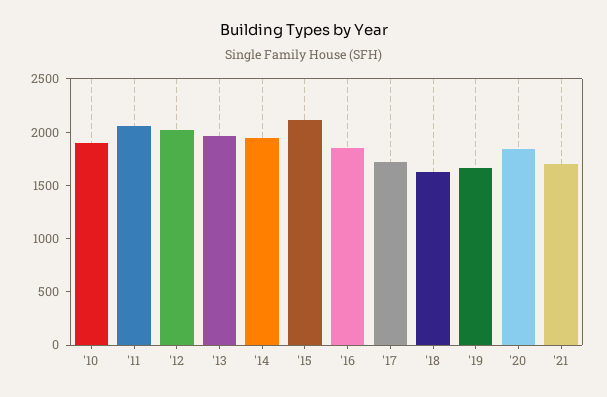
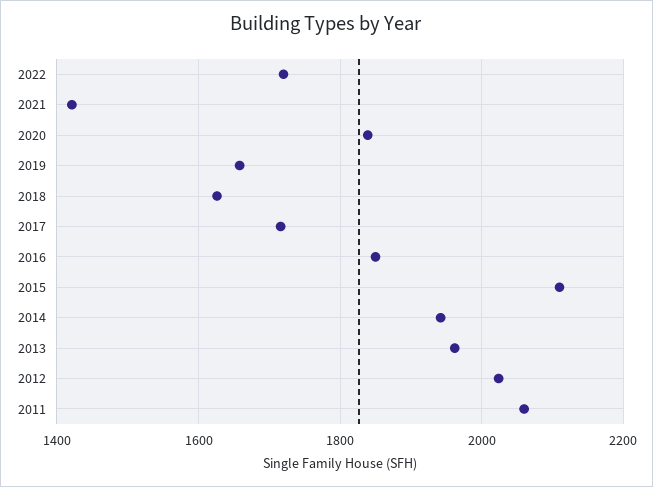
'10: 1900 -> none
'21: 1700 -> 1420
2022: none -> 1720

